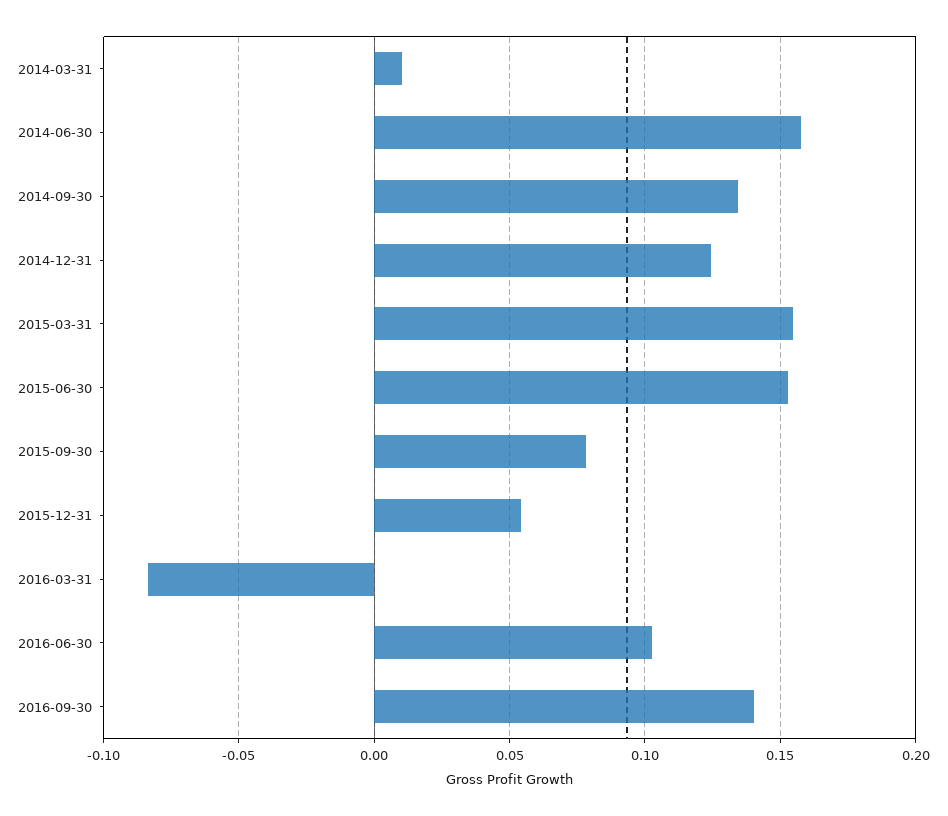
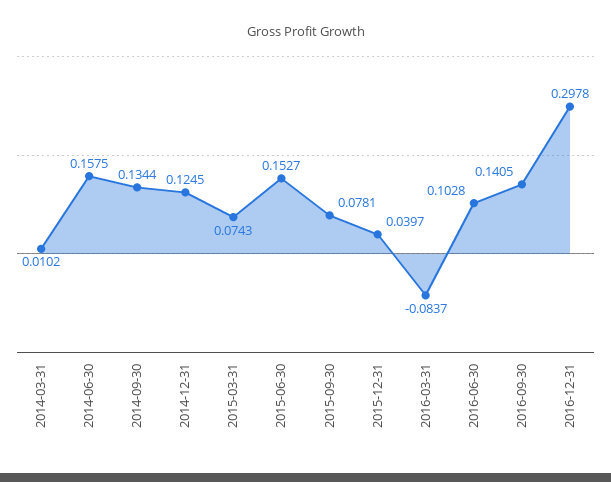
2015-03-31: 0.155 -> 0.0743
2015-12-31: 0.055 -> 0.0397
2016-12-31: none -> 0.2978

